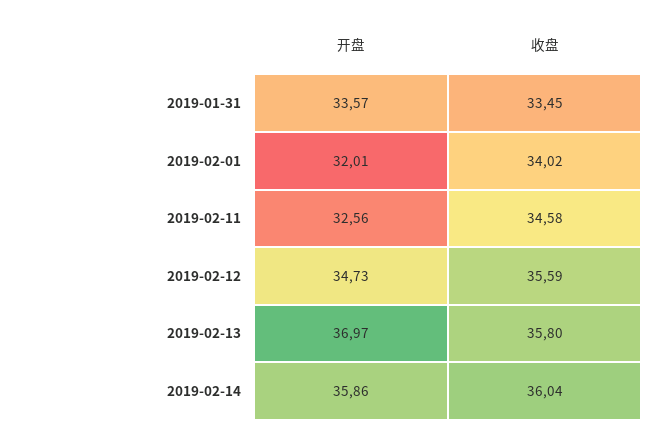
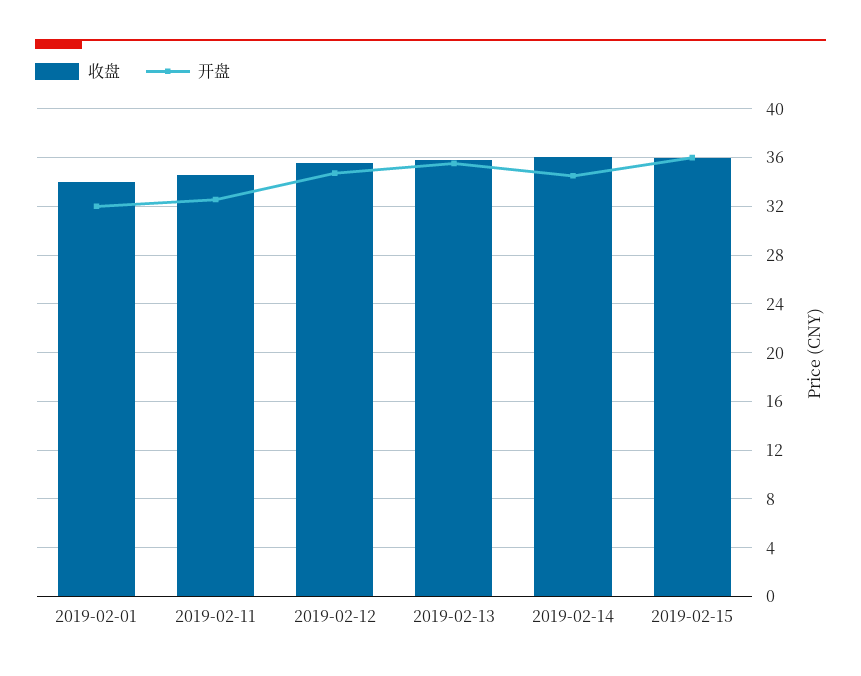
开盘, 2019-01-31: 33.57 -> none
收盘, 2019-01-31: 33.45 -> none
开盘, 2019-02-13: 36.97 -> 35.5
开盘, 2019-02-14: 35.86 -> 34.5
收盘, 2019-02-15: none -> 36
开盘, 2019-02-15: none -> 36

